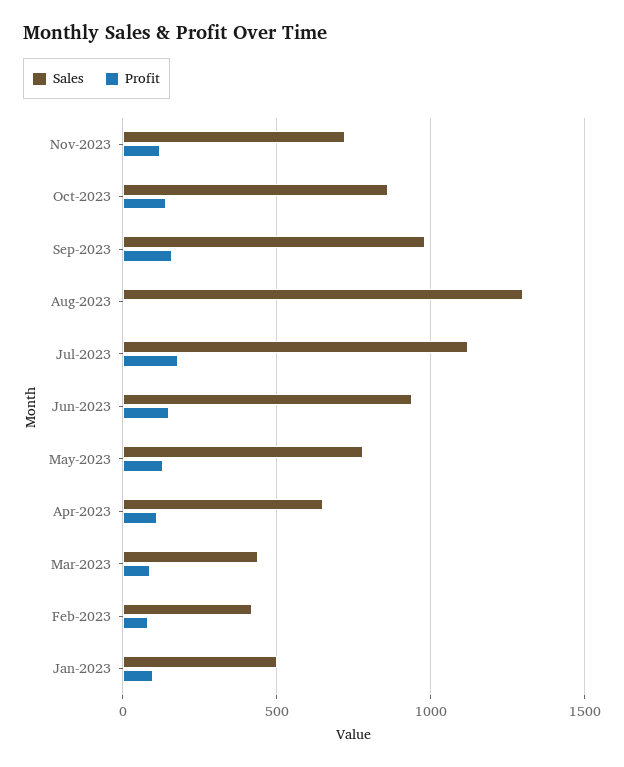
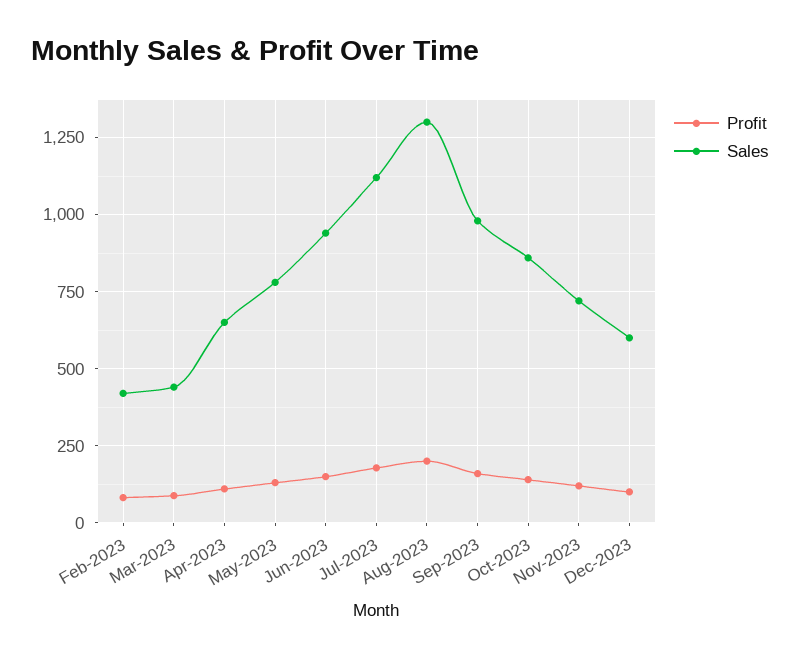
Profit, Aug-2023: 0 -> 200
Sales, Jan-2023: 500 -> none
Profit, Jan-2023: 100 -> none
Profit, Dec-2023: none -> 100
Sales, Dec-2023: none -> 600

